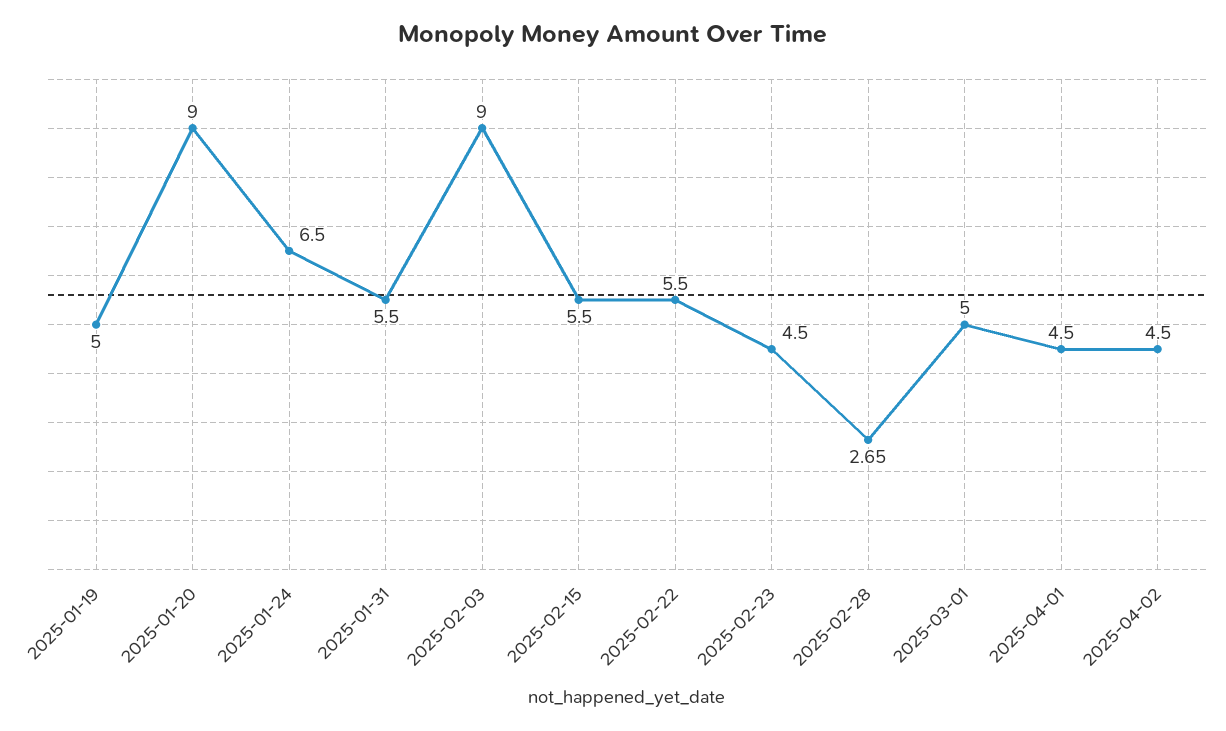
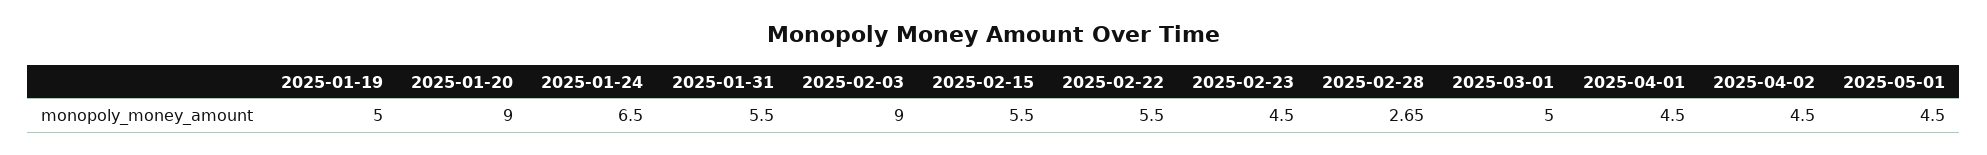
2025-05-01: none -> 4.5

